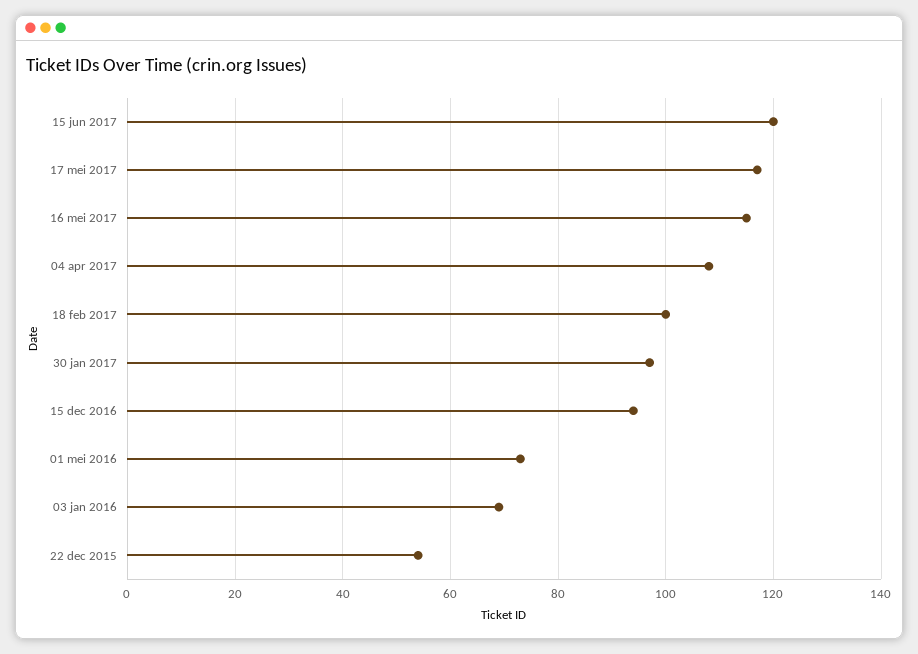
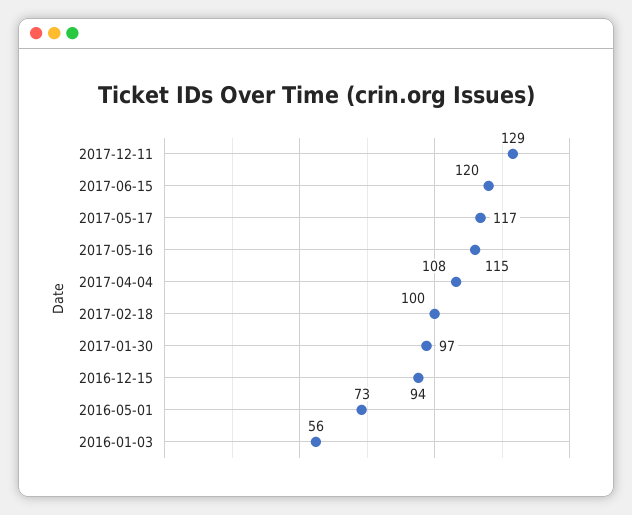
03 jan 2016: 70 -> 56
22 dec 2015: 55 -> none
2017-12-11: none -> 129

